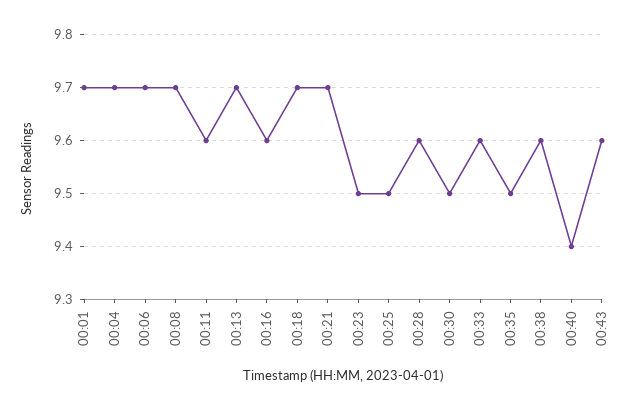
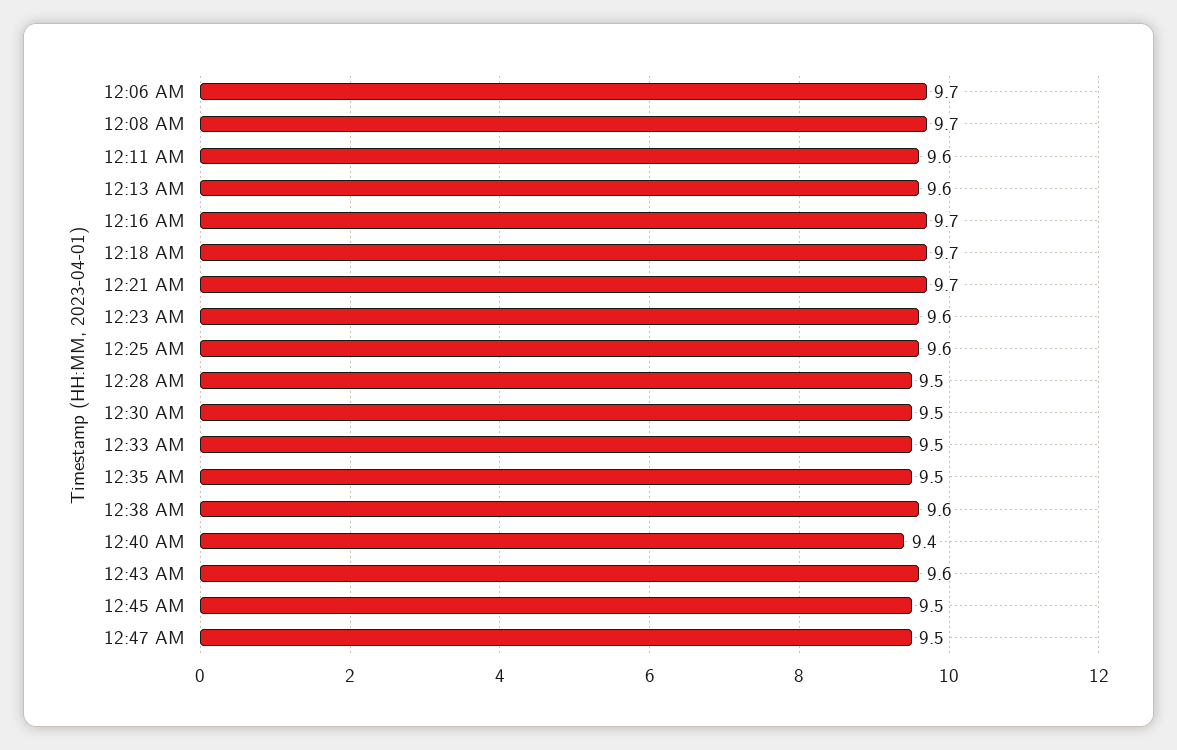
00:01: 9.7 -> none
00:04: 9.7 -> none
00:13: 9.7 -> 9.6
00:16: 9.6 -> 9.7
00:23: 9.5 -> 9.6
00:25: 9.5 -> 9.6
00:28: 9.6 -> 9.5
00:33: 9.6 -> 9.5
12:45 AM: none -> 9.5
12:47 AM: none -> 9.5

